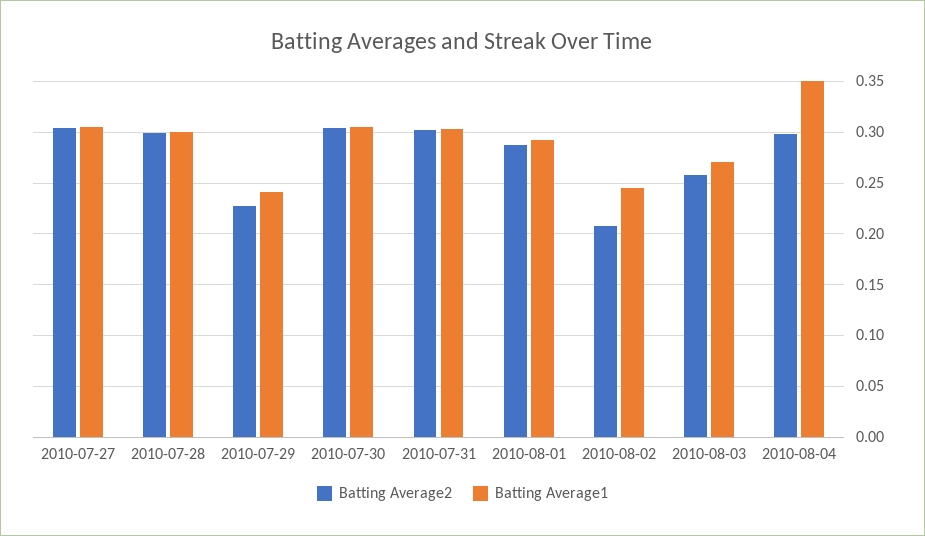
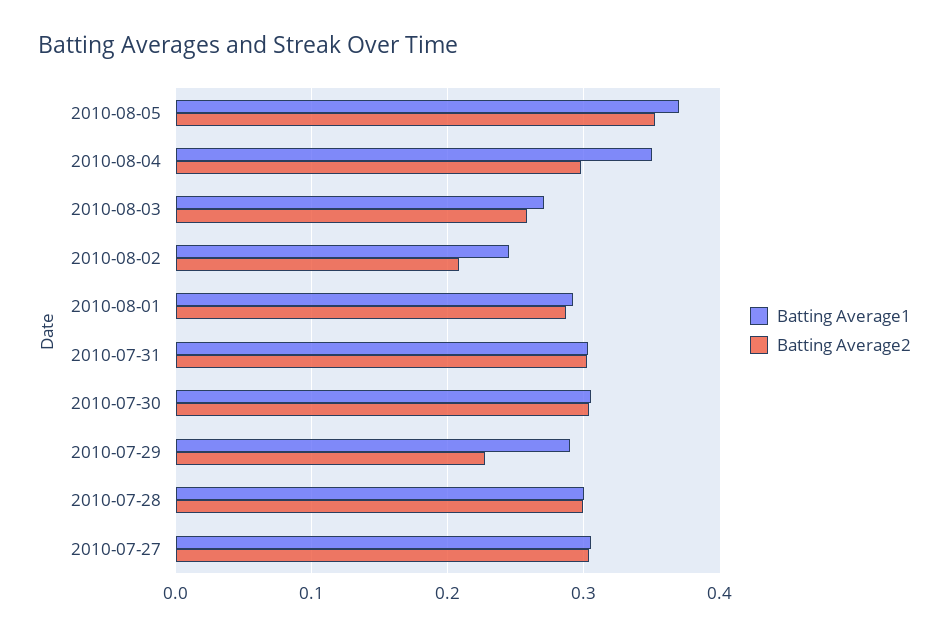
Batting Average1, 2010-07-29: 0.24 -> 0.29
Batting Average1, 2010-08-05: none -> 0.37
Batting Average2, 2010-08-05: none -> 0.35

